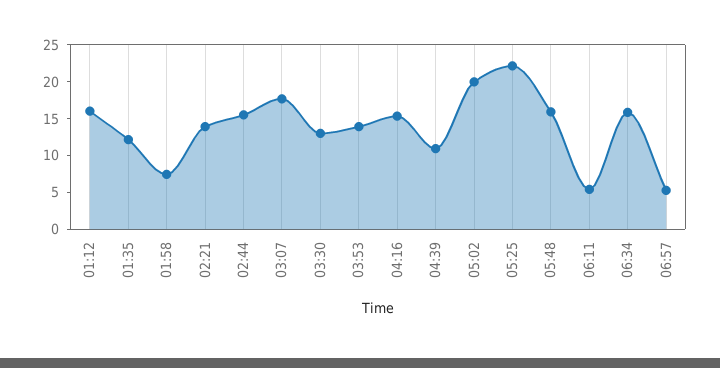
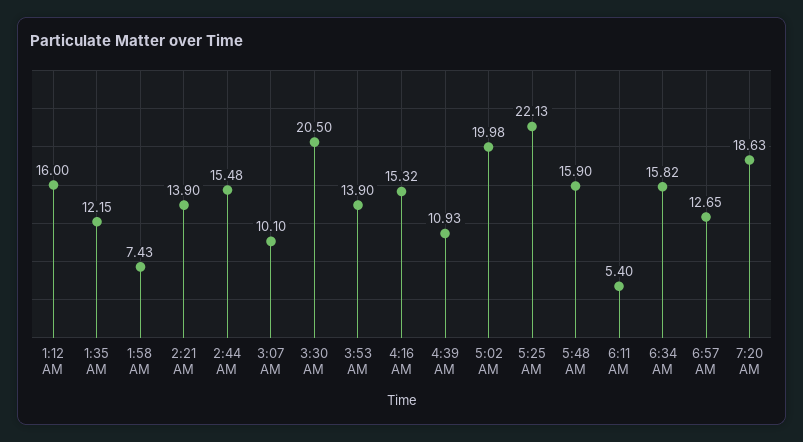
03:07: 17.5 -> 10.1
03:30: 12.5 -> 20.5
06:57: 5 -> 12.65
7:20 AM: none -> 18.63

